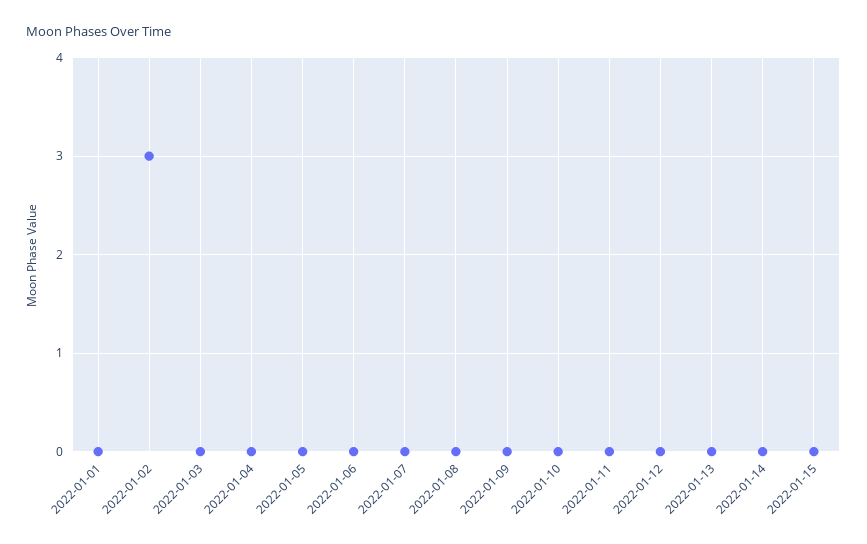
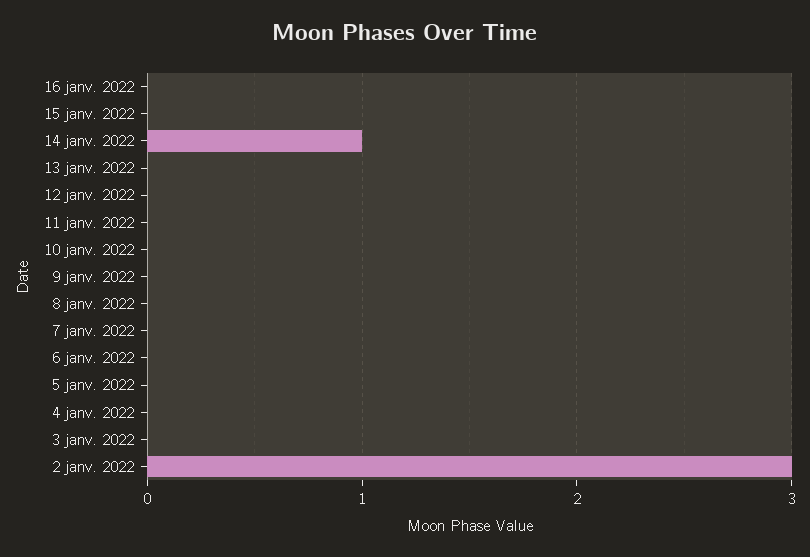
2022-01-01: 0 -> none
2022-01-14: 0 -> 1
16 janv. 2022: none -> 0

